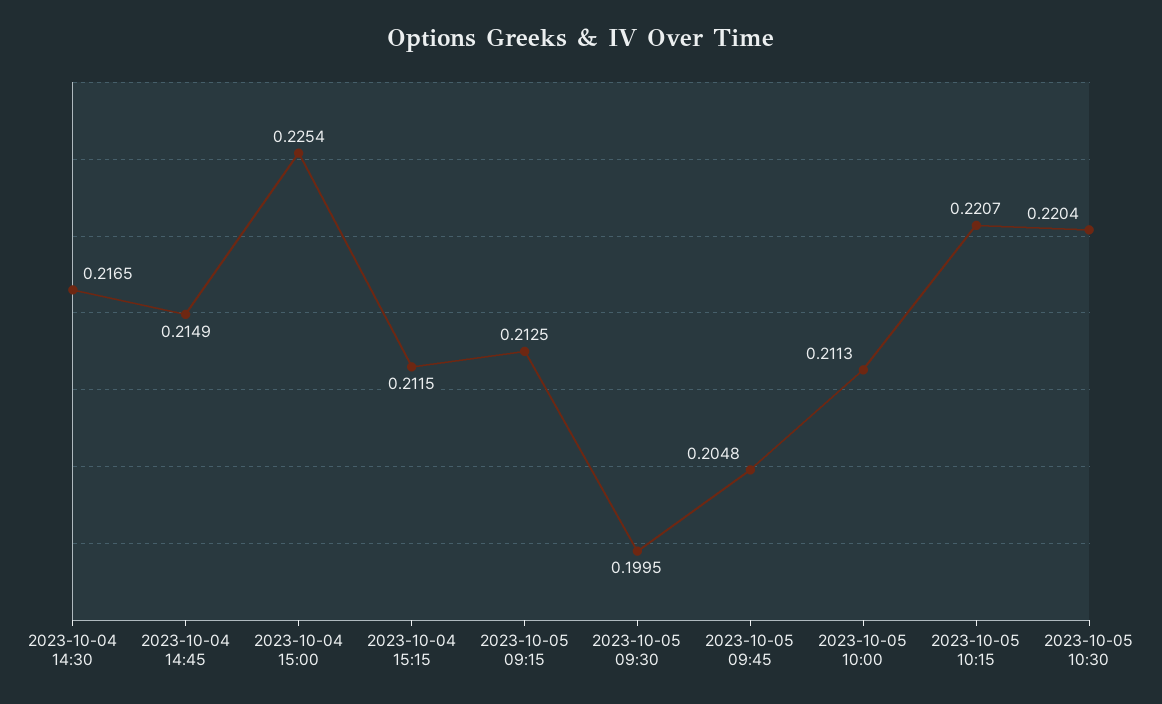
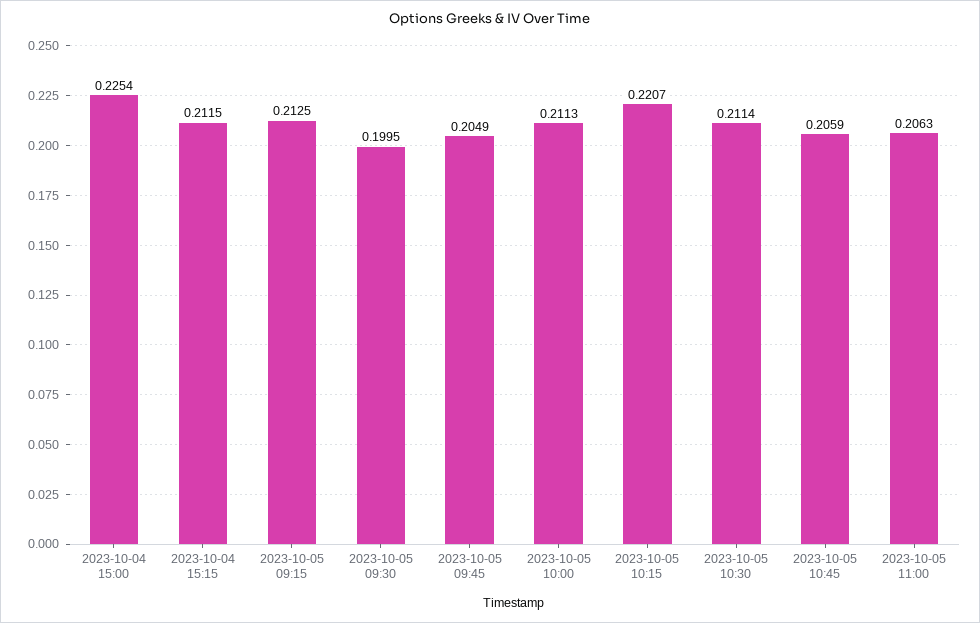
2023-10-04 14:30: 0.2165 -> none
2023-10-04 14:45: 0.2149 -> none
2023-10-05 09:45: 0.2048 -> 0.2049
2023-10-05 10:30: 0.2204 -> 0.2114
2023-10-05 10:45: none -> 0.2059
2023-10-05 11:00: none -> 0.2063

